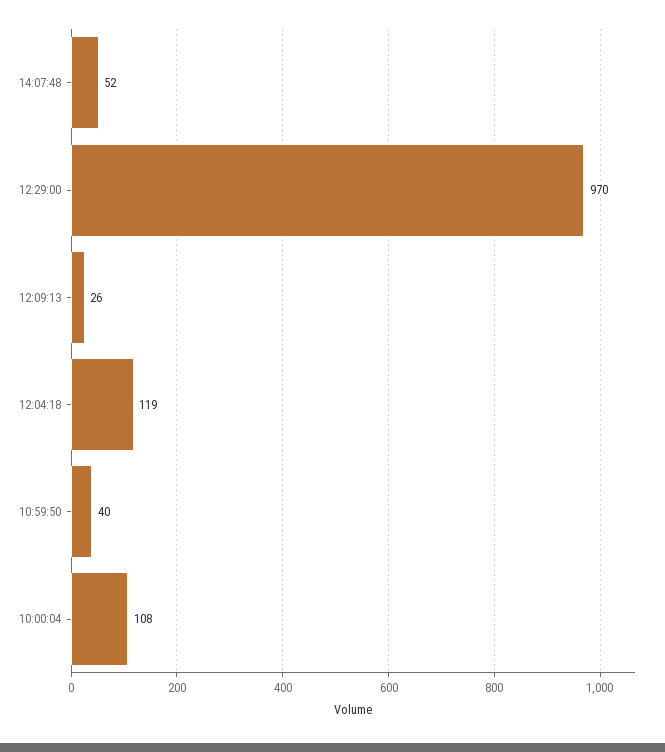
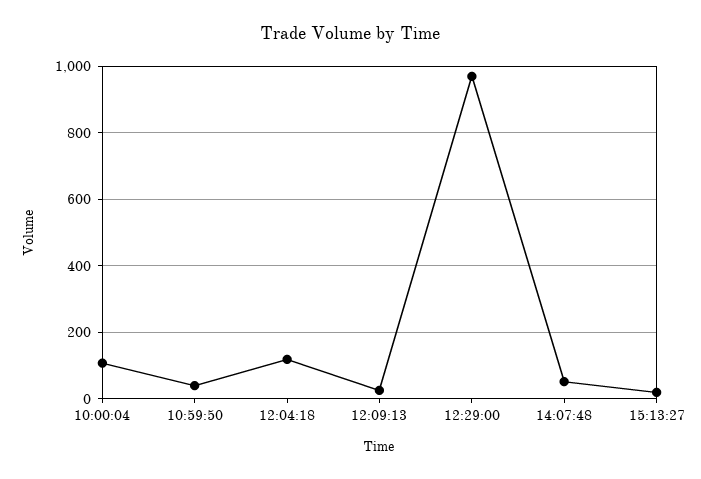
15:13:27: none -> 20

